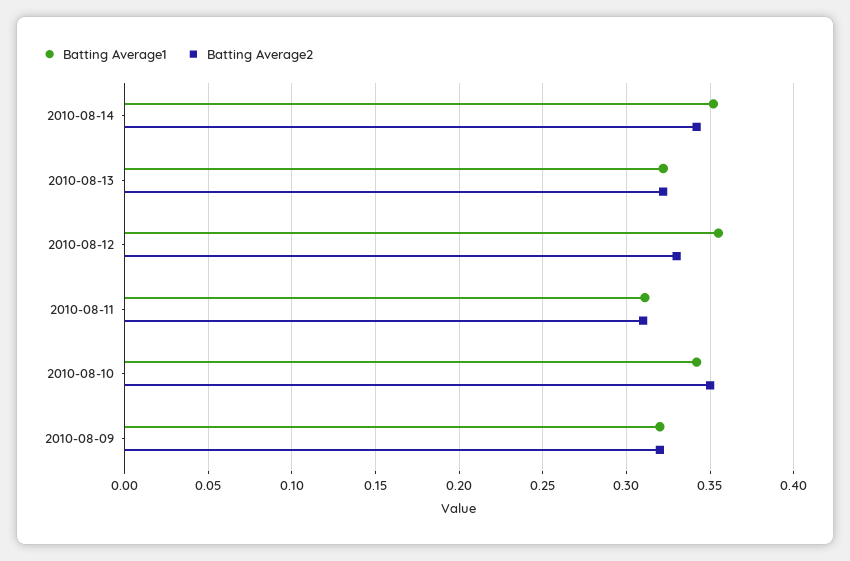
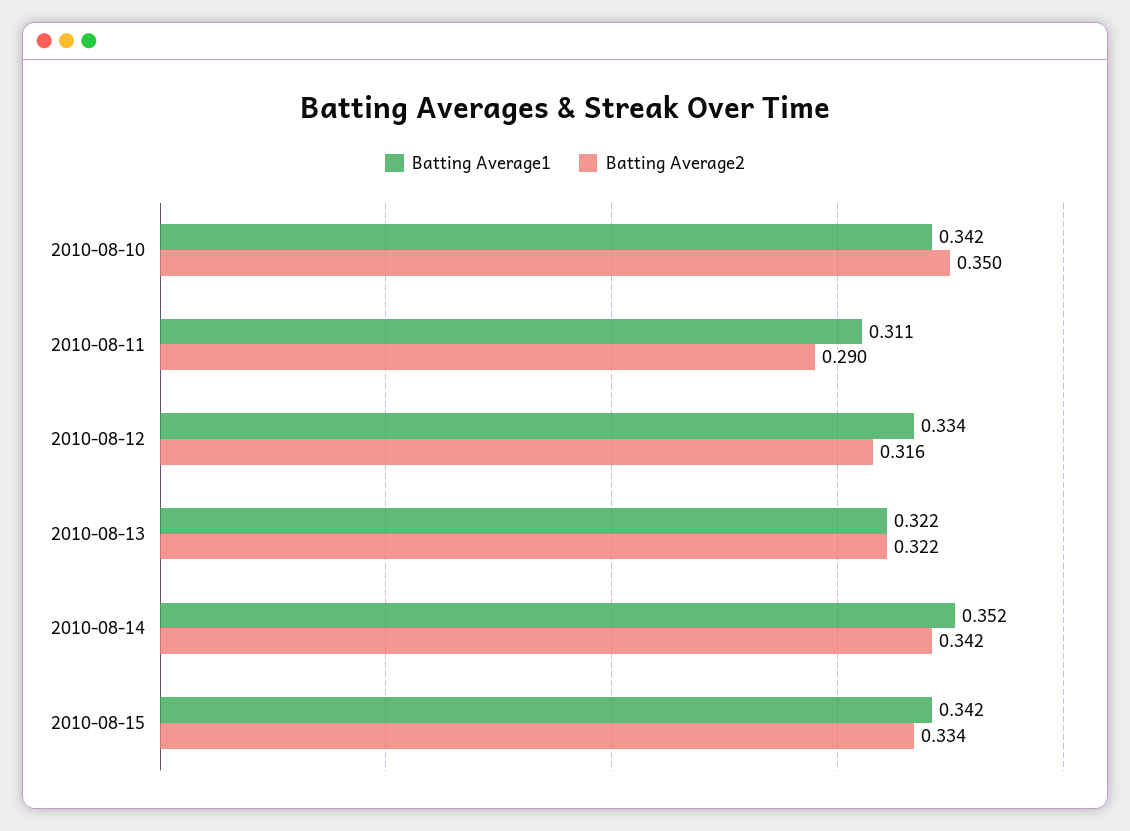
Batting Average1, 2010-08-12: 0.355 -> 0.334
Batting Average2, 2010-08-12: 0.33 -> 0.316
Batting Average2, 2010-08-11: 0.31 -> 0.29
Batting Average1, 2010-08-09: 0.32 -> none
Batting Average2, 2010-08-09: 0.32 -> none
Batting Average1, 2010-08-15: none -> 0.342
Batting Average2, 2010-08-15: none -> 0.334

